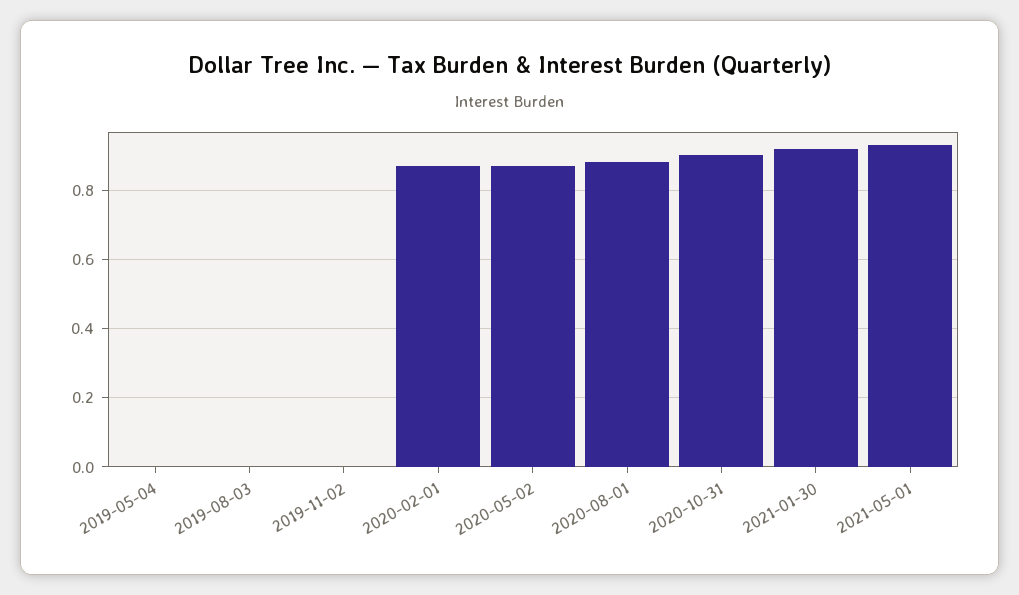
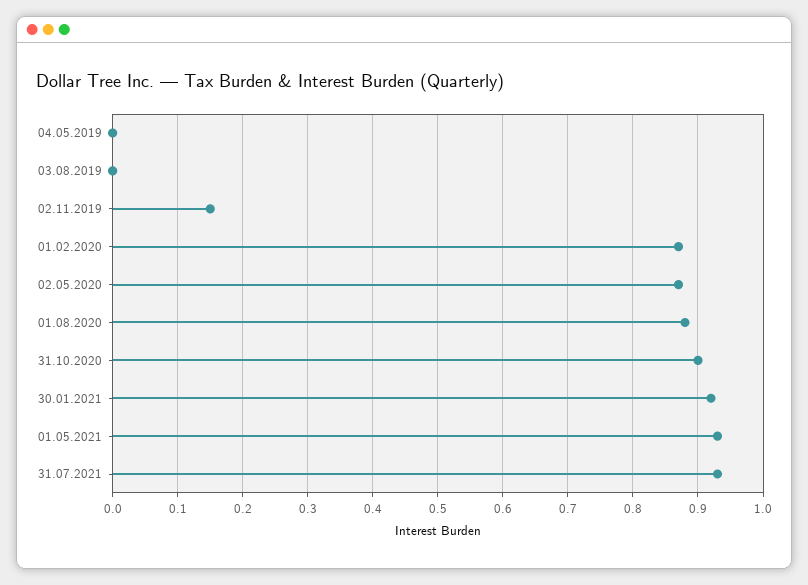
2019-11-02: 0 -> 0.15
31.07.2021: none -> 0.93

